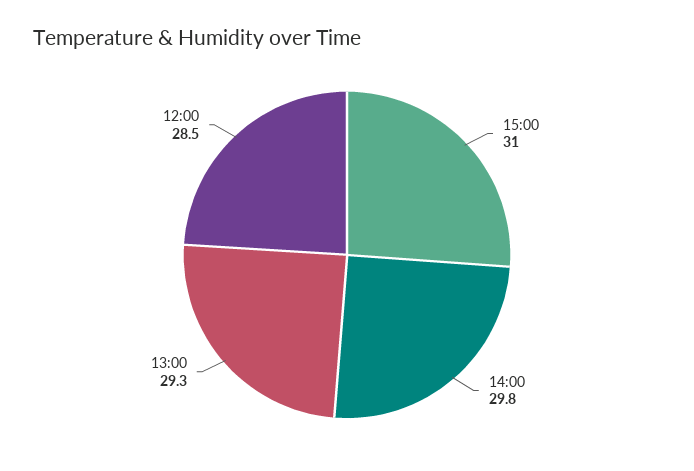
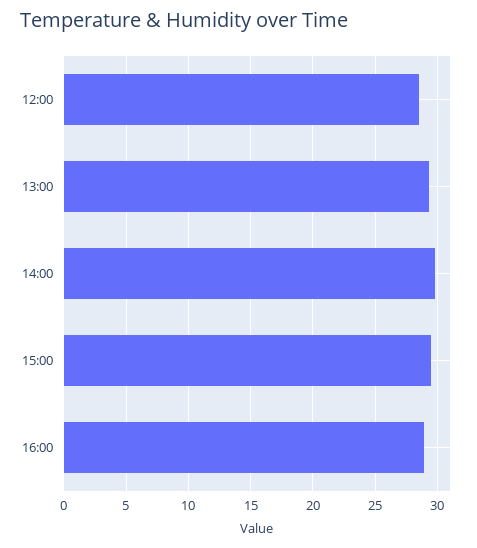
15:00: 31 -> 29.5
16:00: none -> 29

